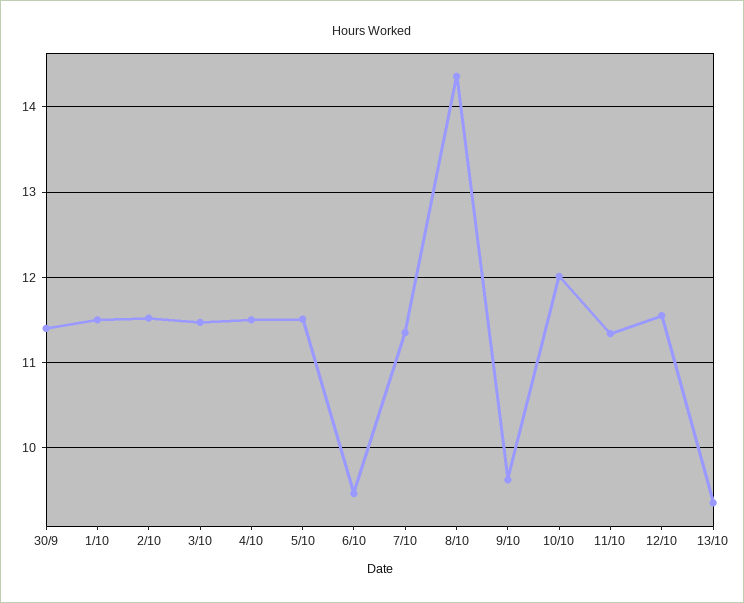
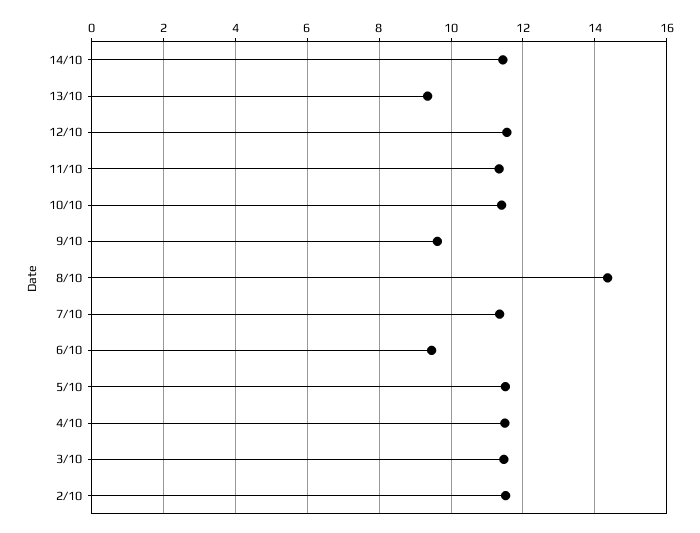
30/9: 11.4 -> none
1/10: 11.5 -> none
10/10: 12 -> 11.4
14/10: none -> 11.4

